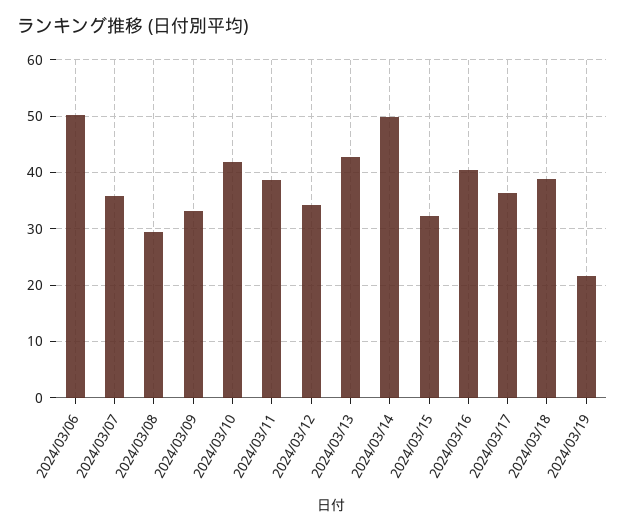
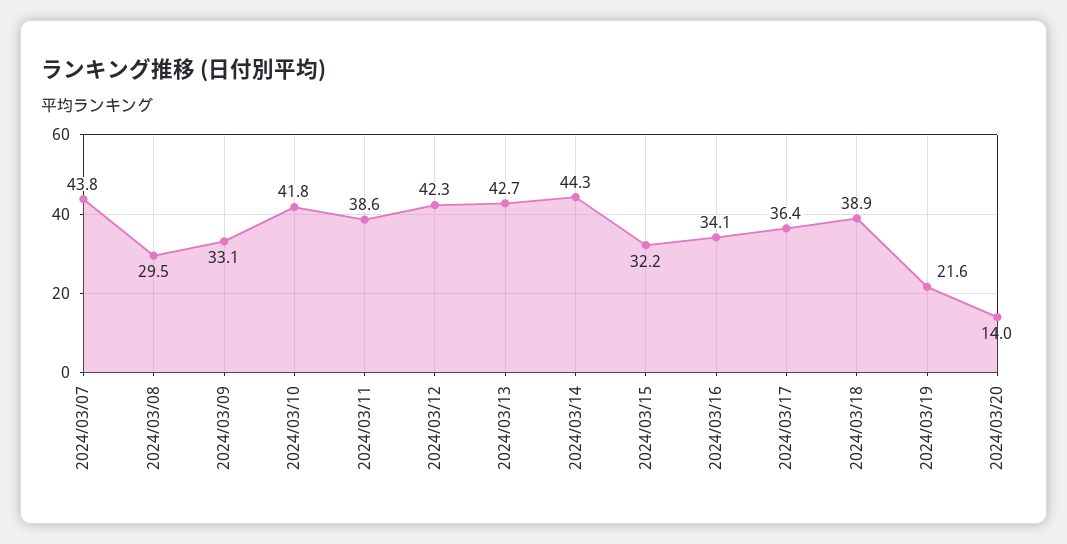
2024/03/06: 50 -> none
2024/03/07: 36 -> 43.8
2024/03/12: 34 -> 42.3
2024/03/14: 50 -> 44.3
2024/03/16: 40 -> 34.1
2024/03/20: none -> 14

